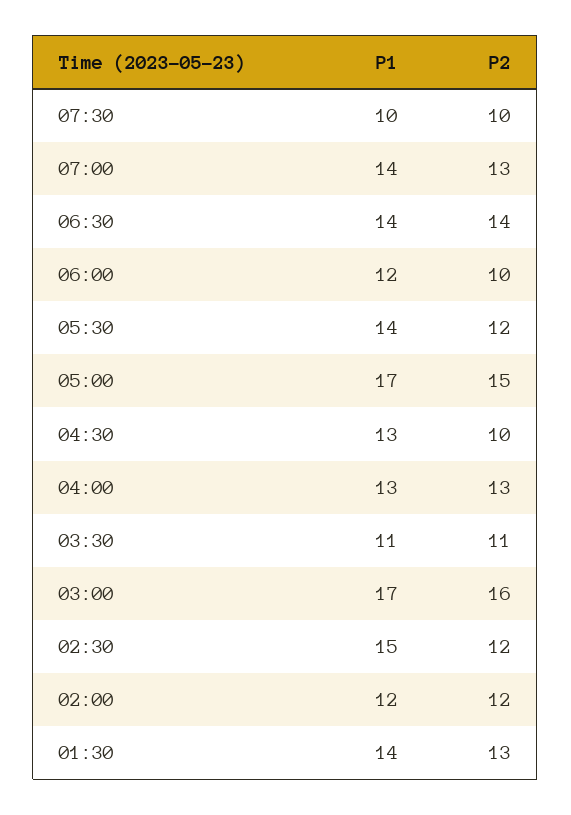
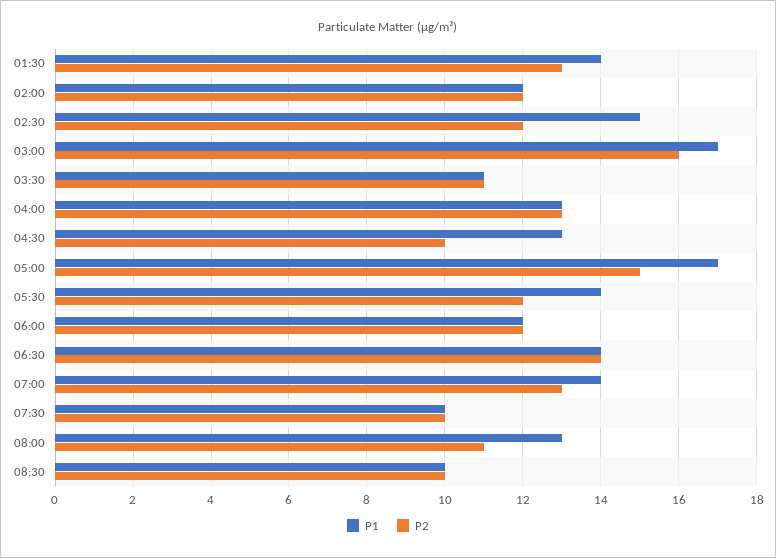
P2, 06:00: 10 -> 12
P1, 08:00: none -> 13
P2, 08:00: none -> 11
P1, 08:30: none -> 10
P2, 08:30: none -> 10

